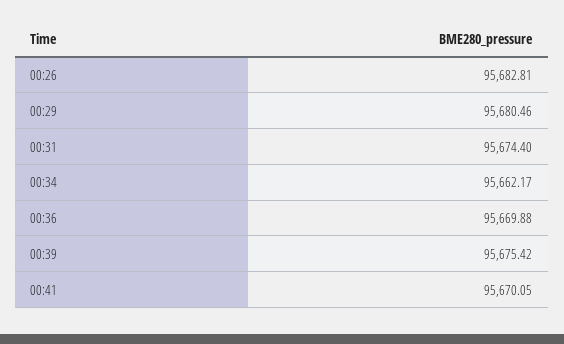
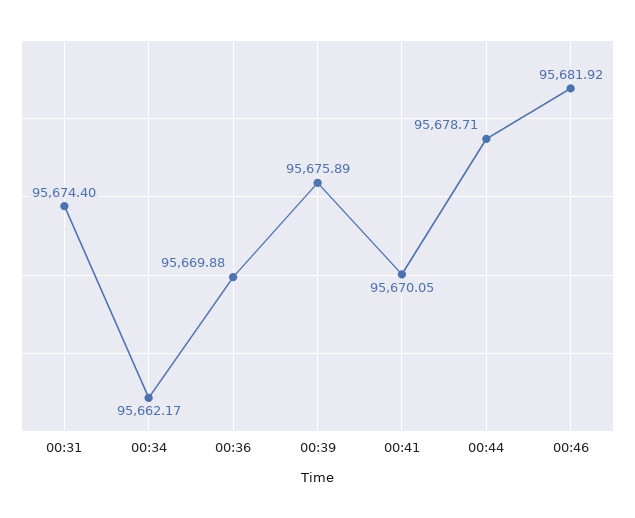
00:26: 95682.81 -> none
00:29: 95680.46 -> none
00:39: 95675.42 -> 95675.89
00:44: none -> 95678.71
00:46: none -> 95681.92

